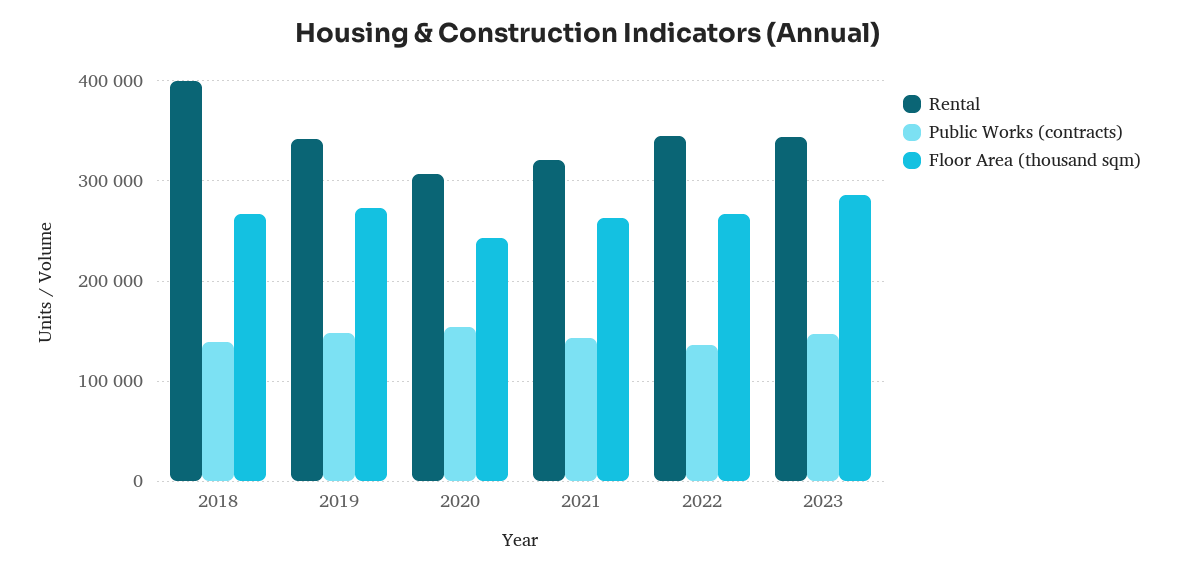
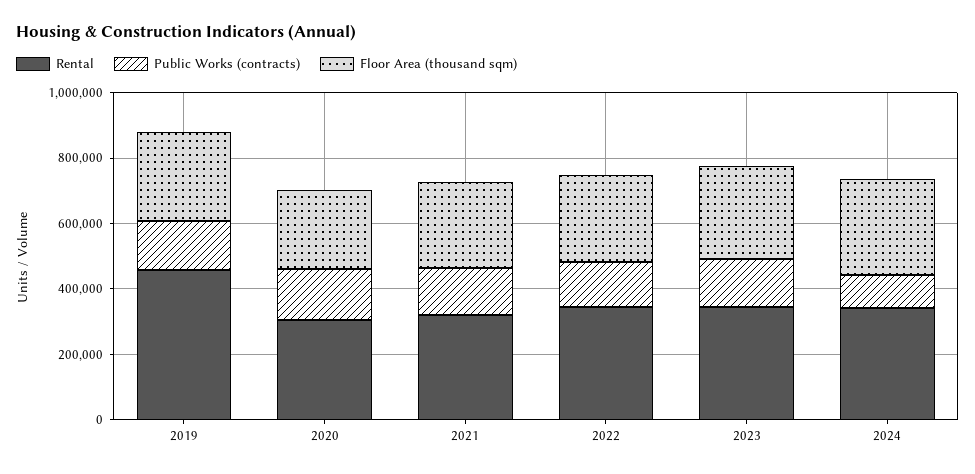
Rental, 2018: 400000 -> none
Public Works (contracts), 2018: 140000 -> none
Floor Area (thousand sqm), 2018: 270000 -> none
Rental, 2019: 340000 -> 450000
Rental, 2024: none -> 350000
Public Works (contracts), 2024: none -> 100000
Floor Area (thousand sqm), 2024: none -> 300000

